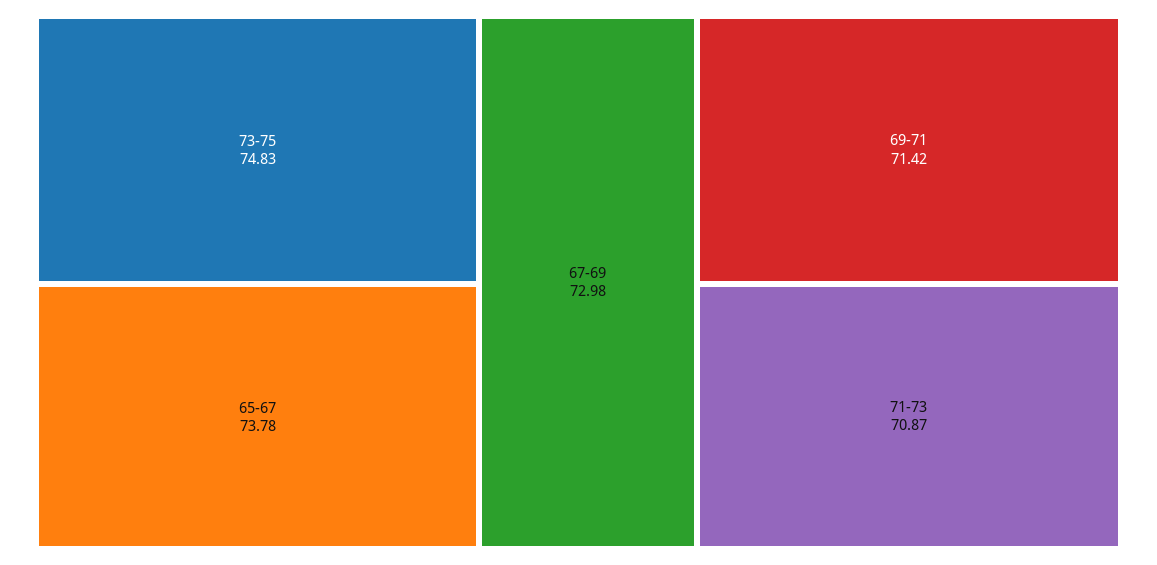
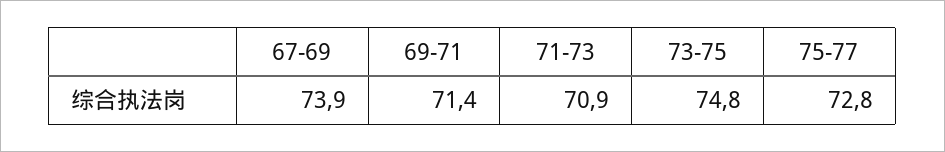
65-67: 73.78 -> none
67-69: 72.98 -> 73.9
75-77: none -> 72.8

